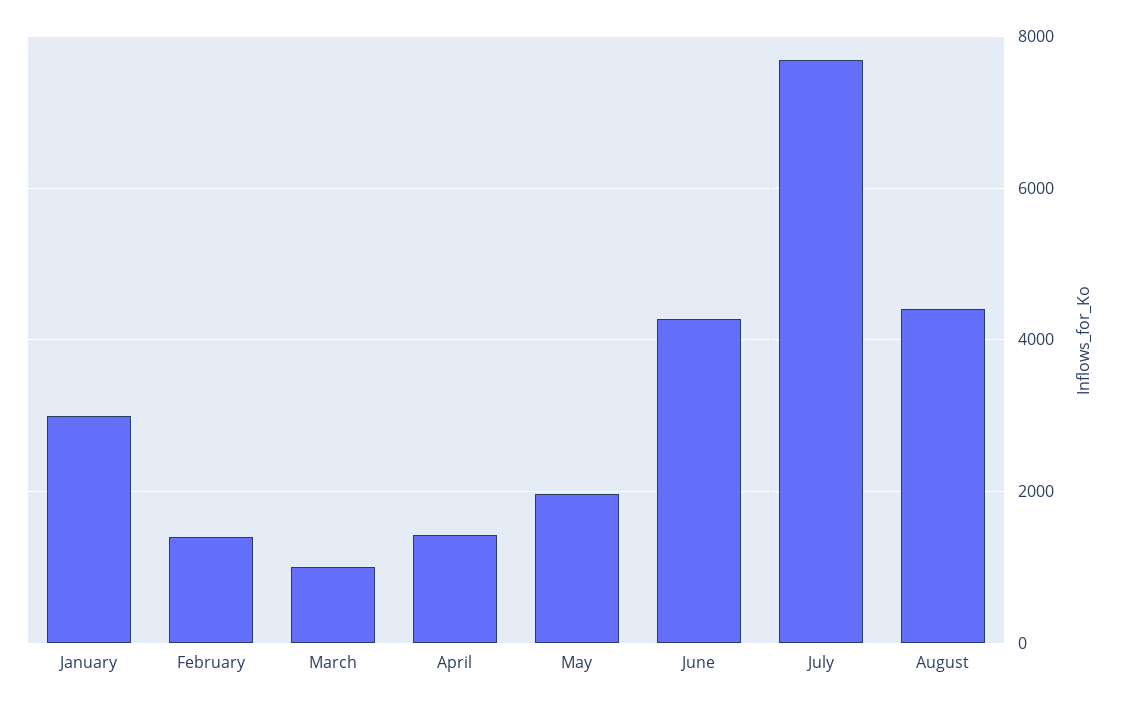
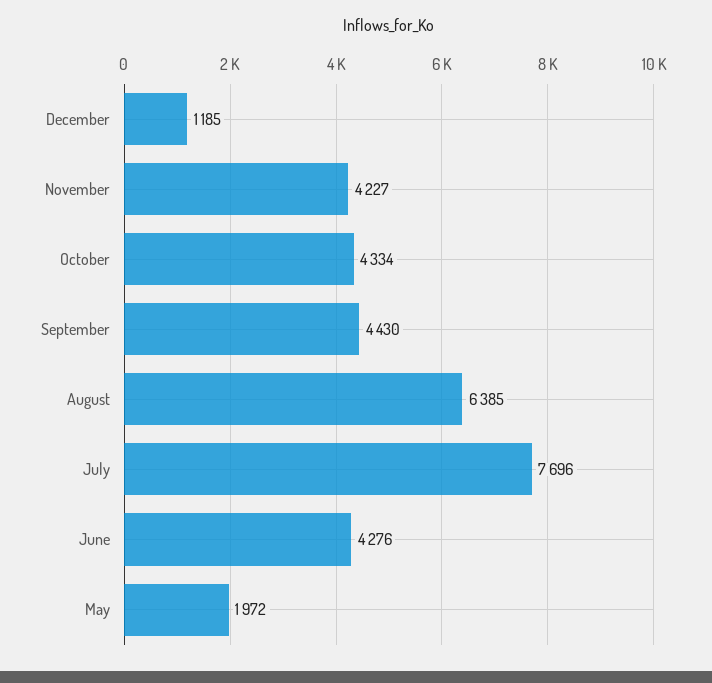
January: 3000 -> none
February: 1400 -> none
March: 1000 -> none
April: 1400 -> none
August: 4400 -> 6385
December: none -> 1185
November: none -> 4227
October: none -> 4334
September: none -> 4430

